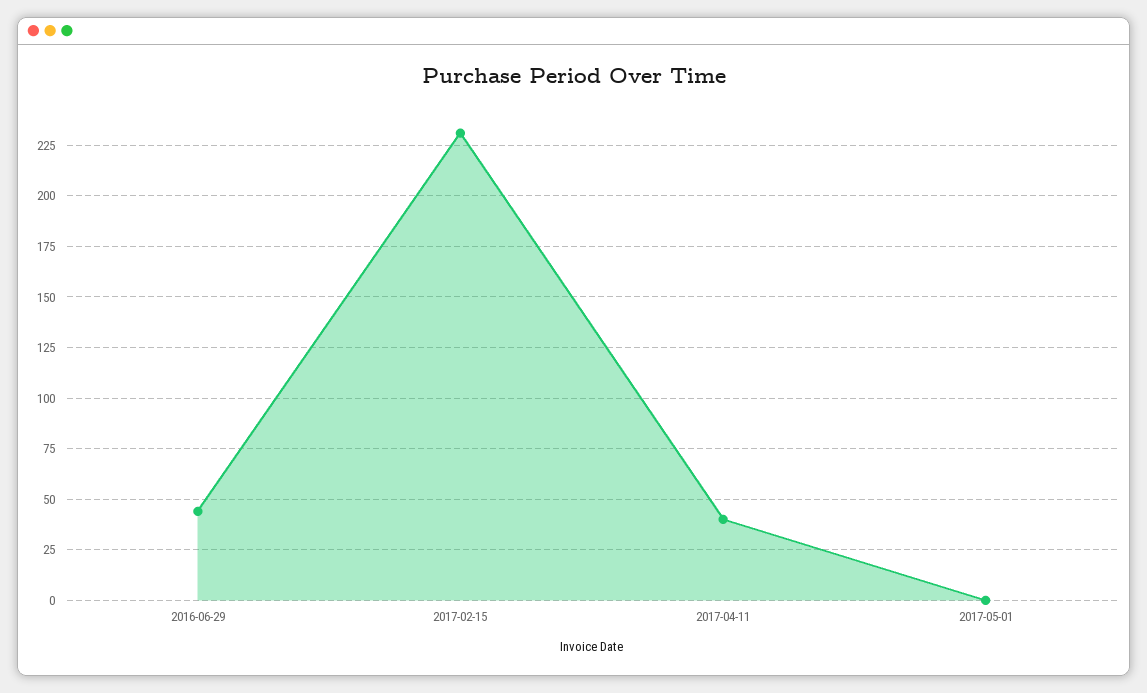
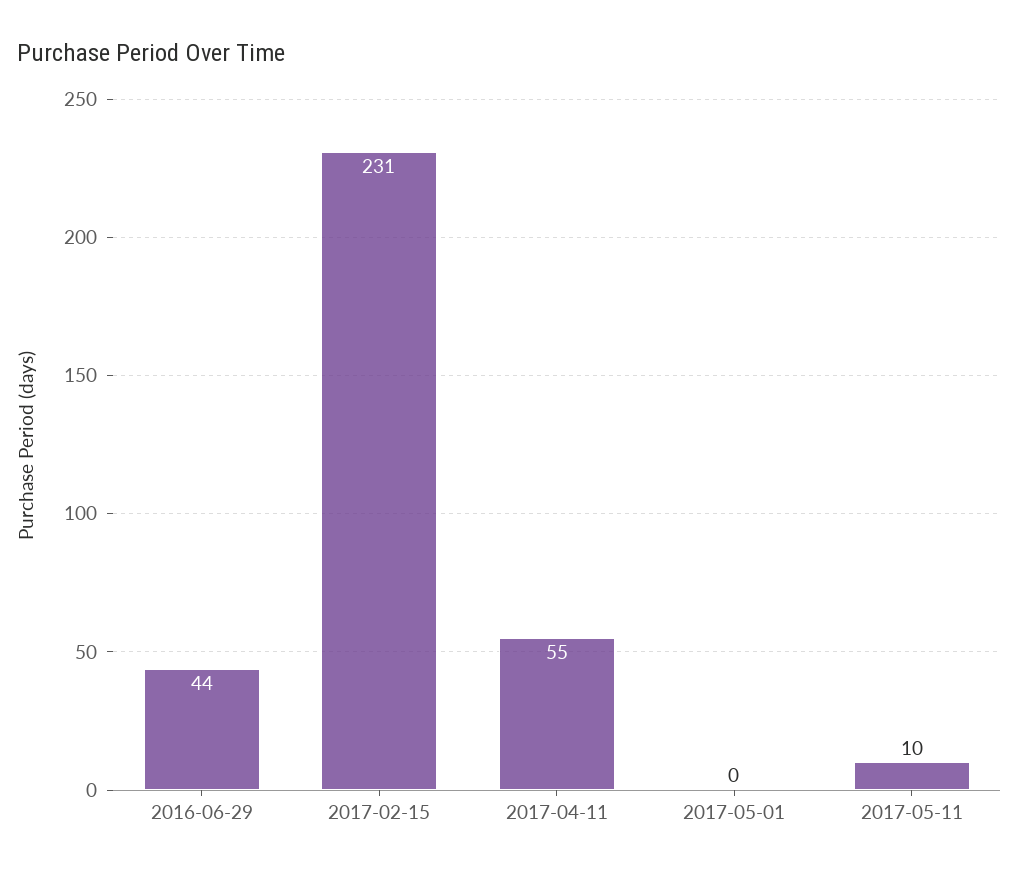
2017-04-11: 40 -> 55
2017-05-11: none -> 10

